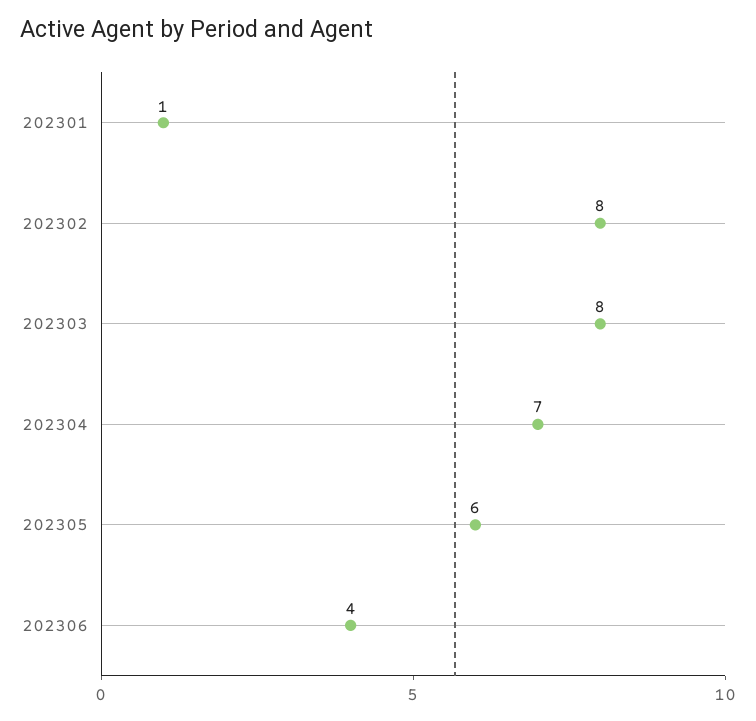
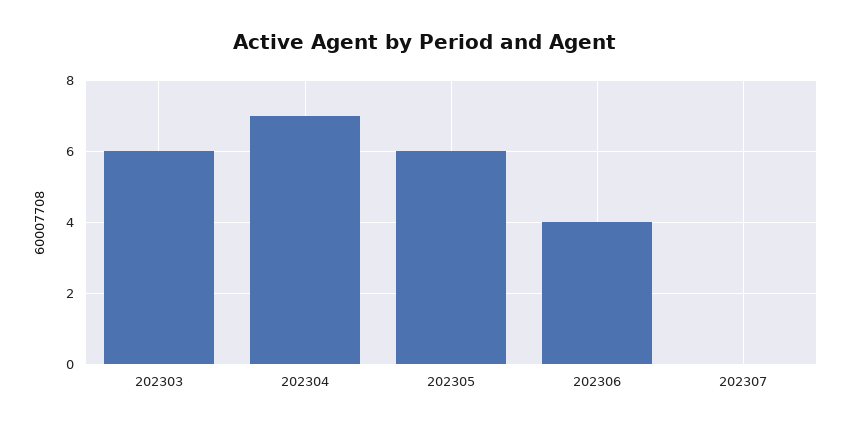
202301: 1 -> none
202302: 8 -> none
202303: 8 -> 6
202307: none -> 0

